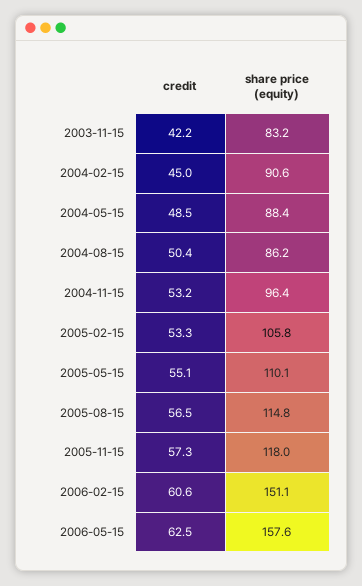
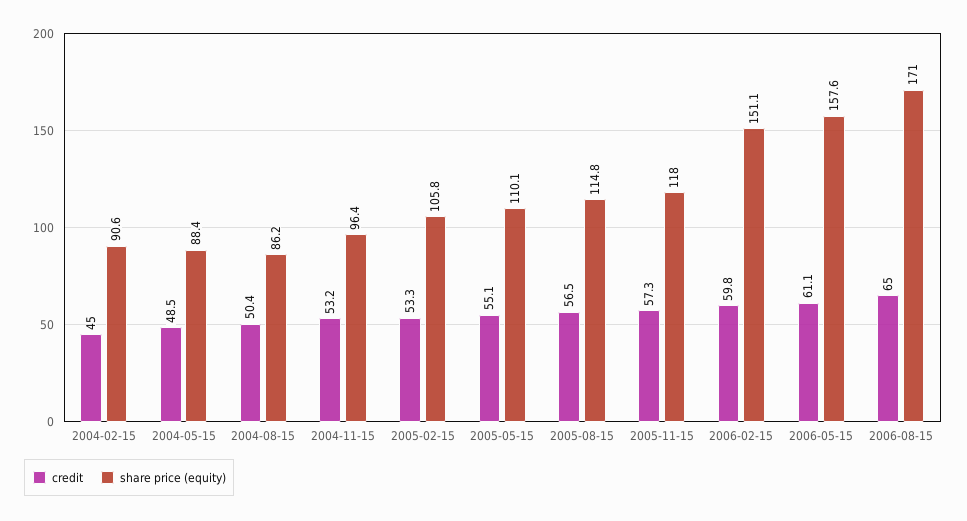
credit, 2003-11-15: 42.2 -> none
share price (equity), 2003-11-15: 83.2 -> none
credit, 2006-02-15: 60.6 -> 59.8
credit, 2006-05-15: 62.5 -> 61.1
credit, 2006-08-15: none -> 65
share price (equity), 2006-08-15: none -> 171

